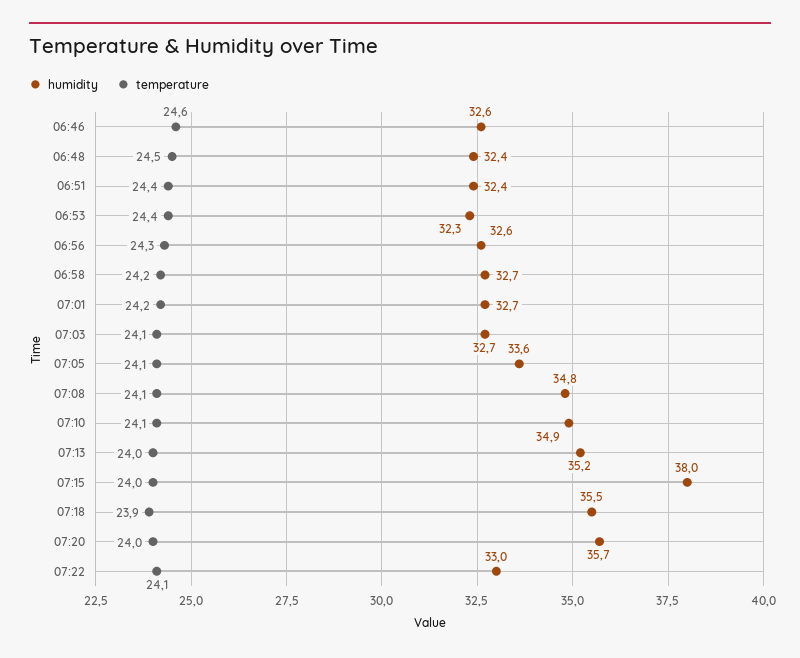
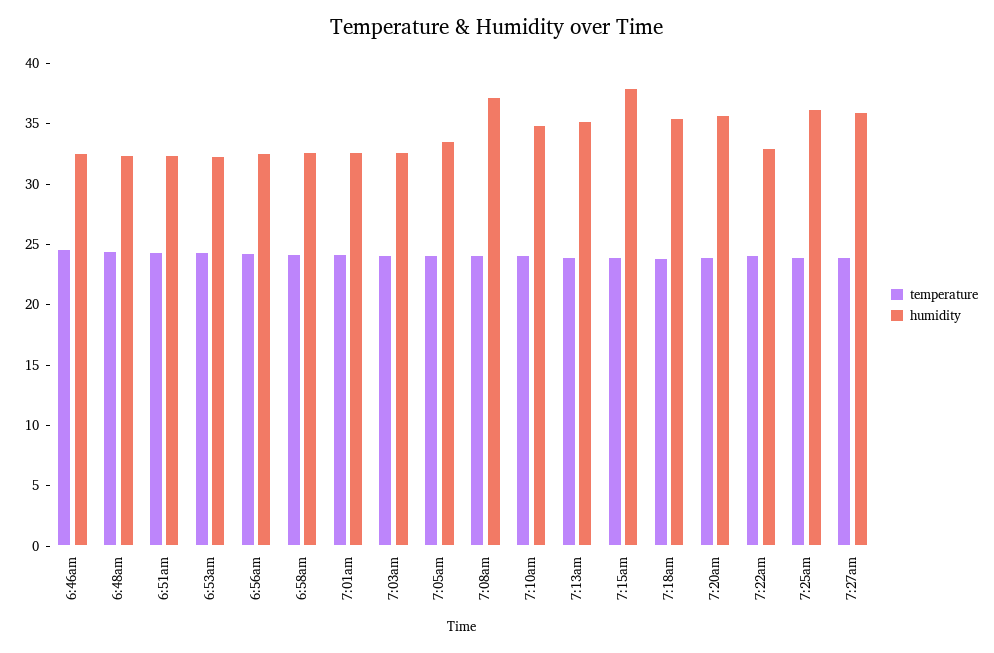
humidity, 07:08: 34.8 -> 37
temperature, 7:25am: none -> 24
humidity, 7:25am: none -> 36
temperature, 7:27am: none -> 24
humidity, 7:27am: none -> 36

